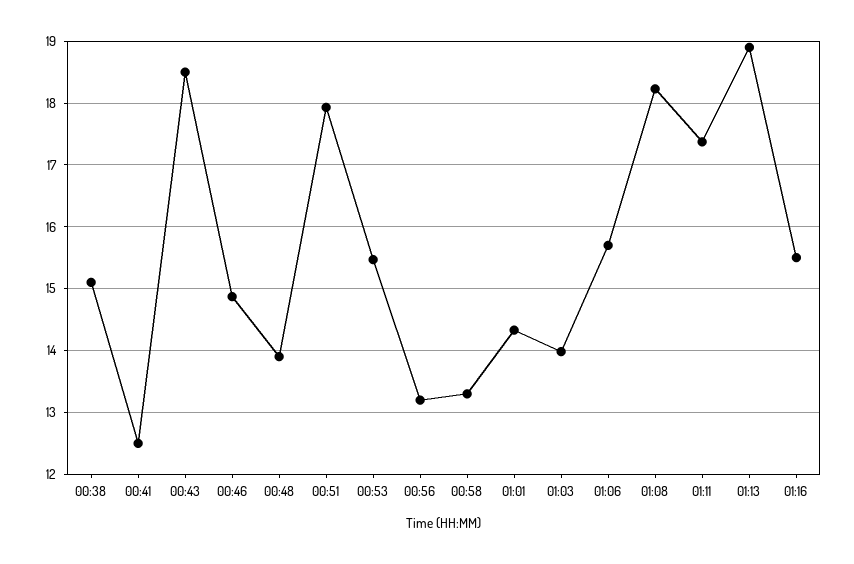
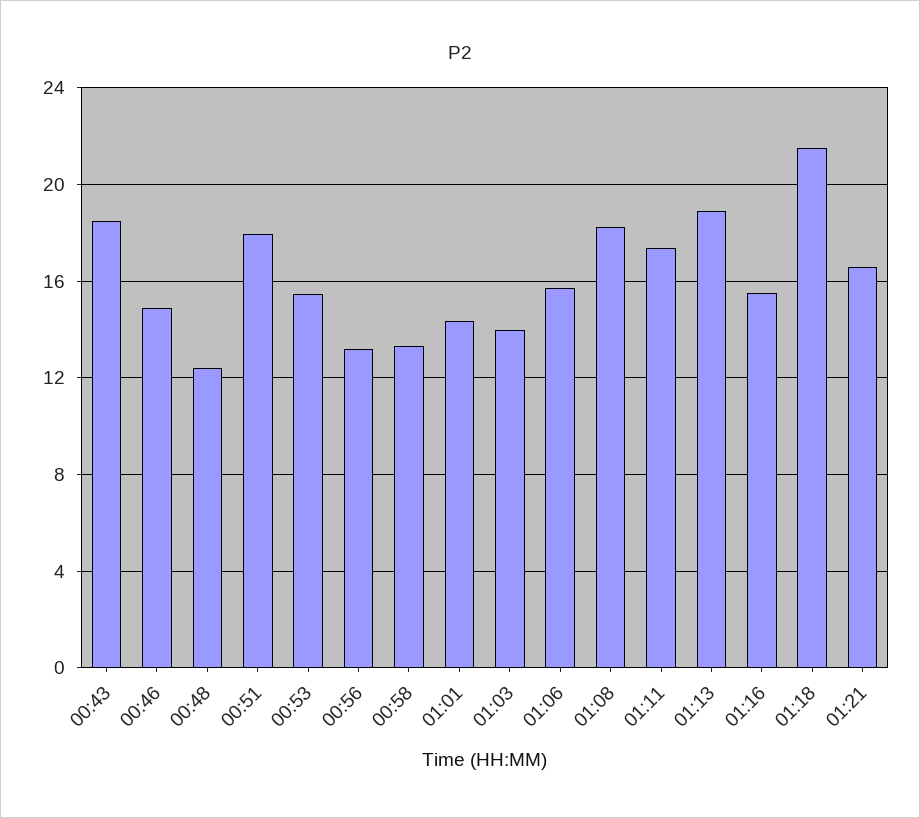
00:38: 15.1 -> none
00:41: 12.5 -> none
00:48: 13.9 -> 12.5
01:18: none -> 21.5
01:21: none -> 16.5

